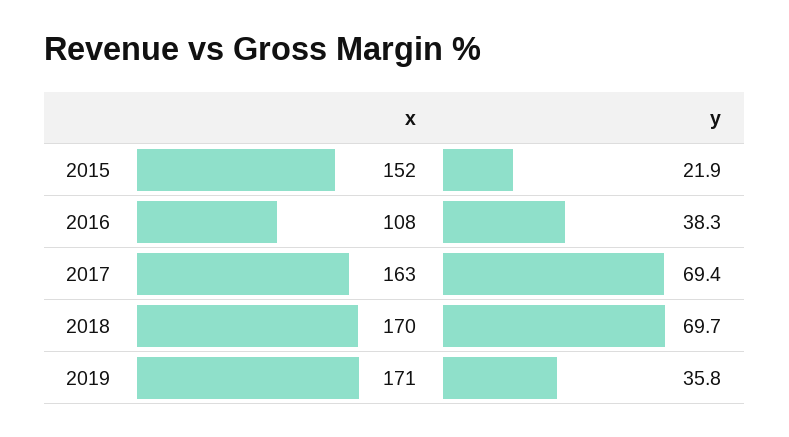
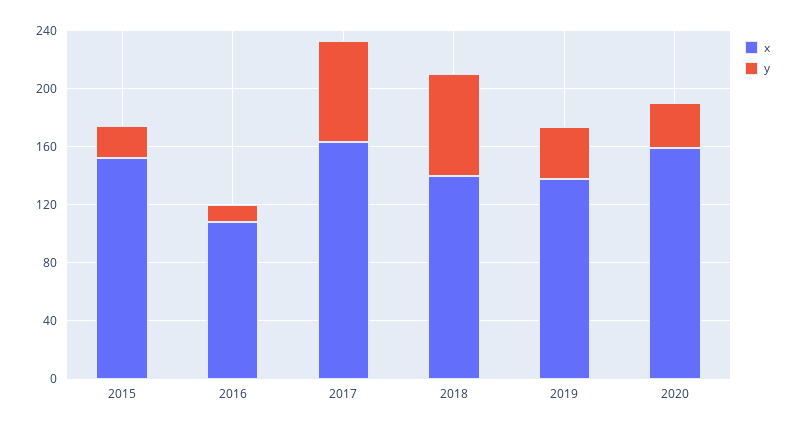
y, 2016: 38.3 -> 10
x, 2018: 170 -> 140
x, 2019: 171 -> 140
x, 2020: none -> 160
y, 2020: none -> 30

